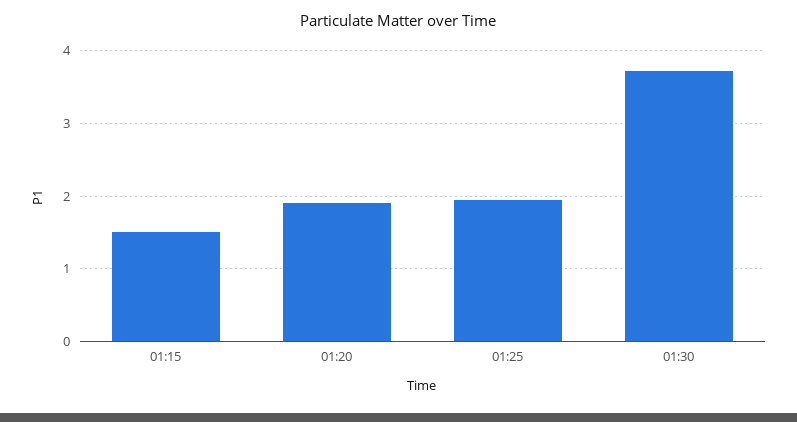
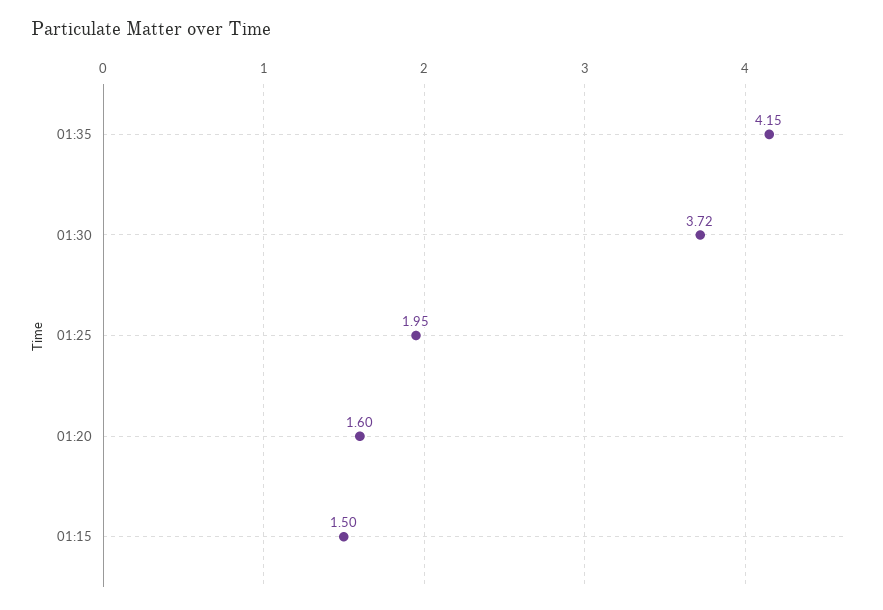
01:20: 1.9 -> 1.6
01:35: none -> 4.15

